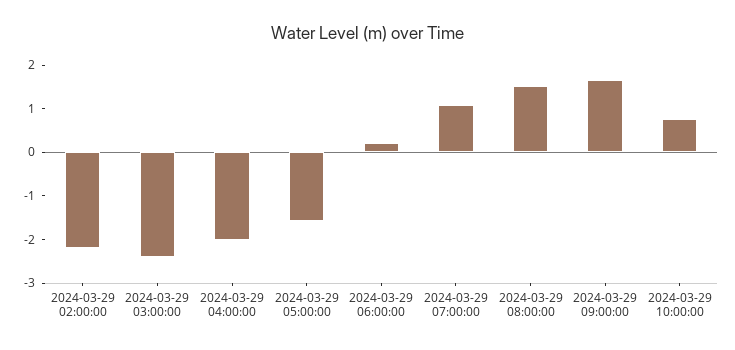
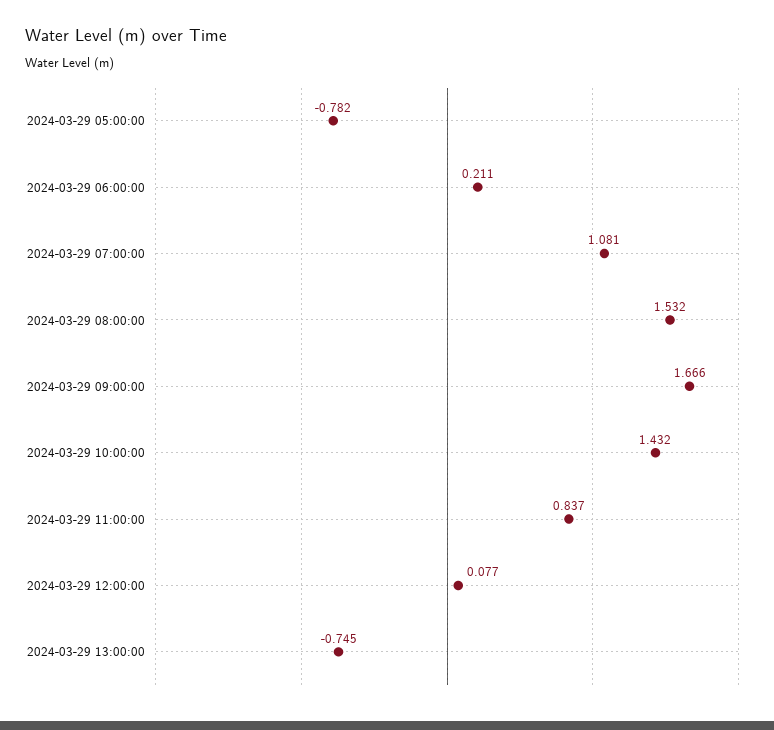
2024-03-29 02:00:00: -2.2 -> none
2024-03-29 03:00:00: -2.4 -> none
2024-03-29 04:00:00: -2 -> none
2024-03-29 05:00:00: -1.6 -> -0.782
2024-03-29 10:00:00: 0.8 -> 1.432
2024-03-29 11:00:00: none -> 0.837
2024-03-29 12:00:00: none -> 0.077
2024-03-29 13:00:00: none -> -0.745

